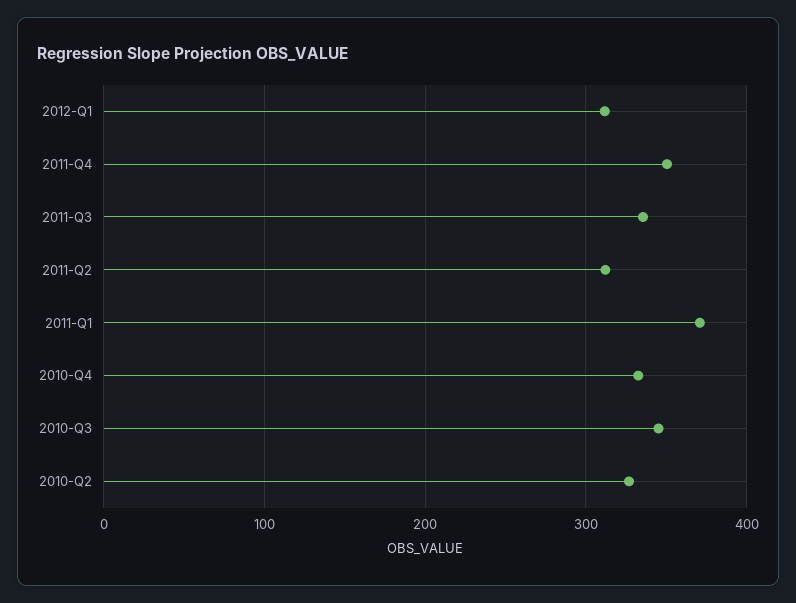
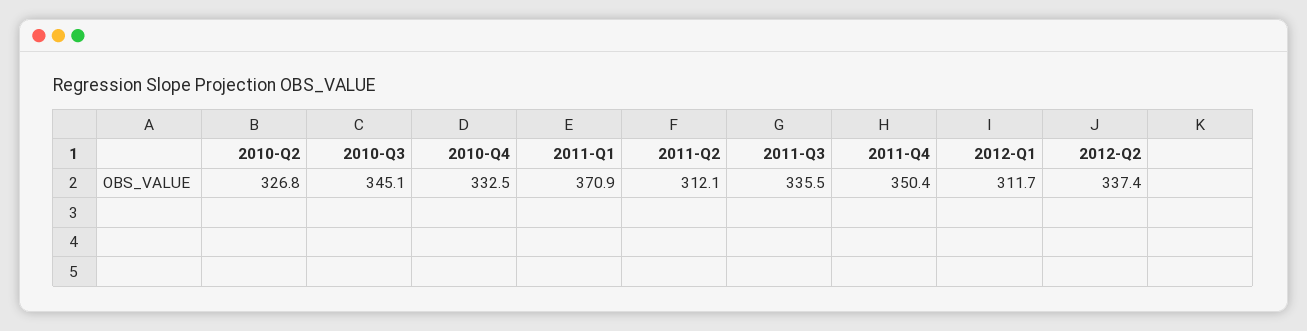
2012-Q2: none -> 337.4

